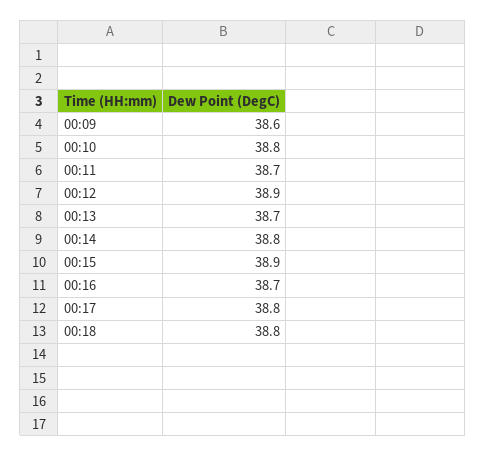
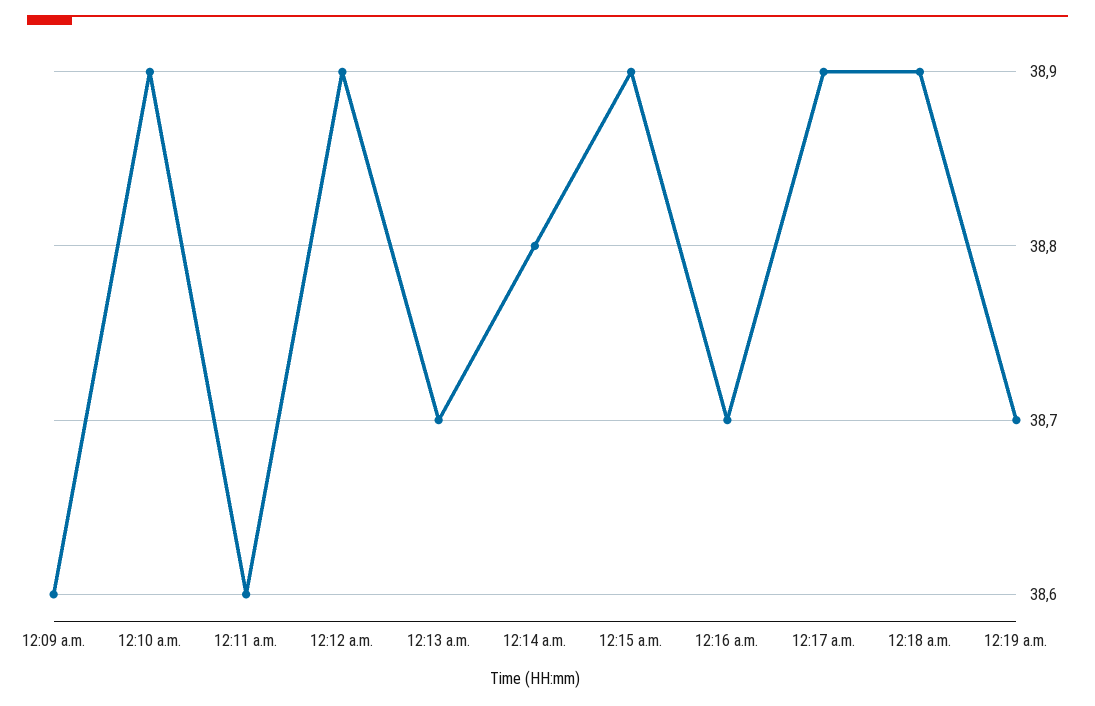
00:10: 38.8 -> 38.9
00:11: 38.7 -> 38.6
00:17: 38.8 -> 38.9
00:18: 38.8 -> 38.9
12:19 a.m.: none -> 38.7

